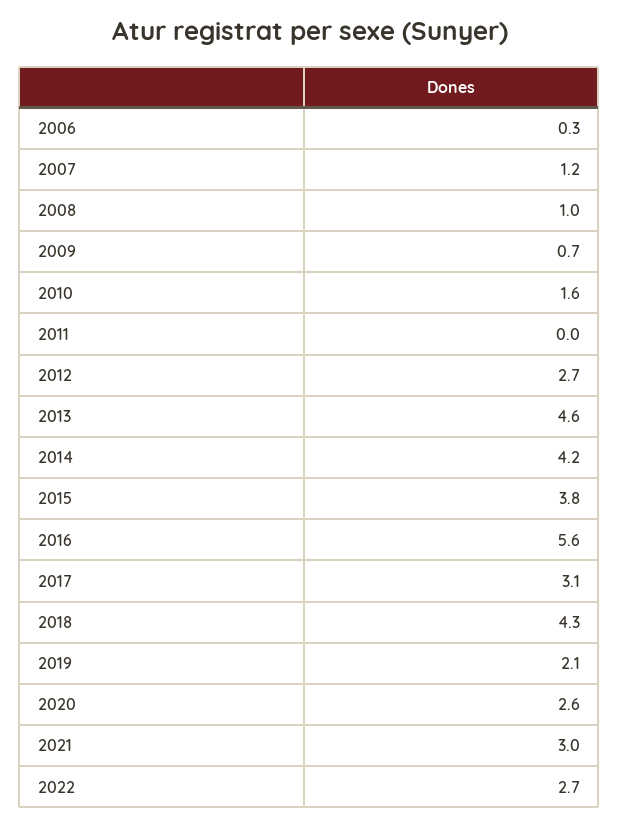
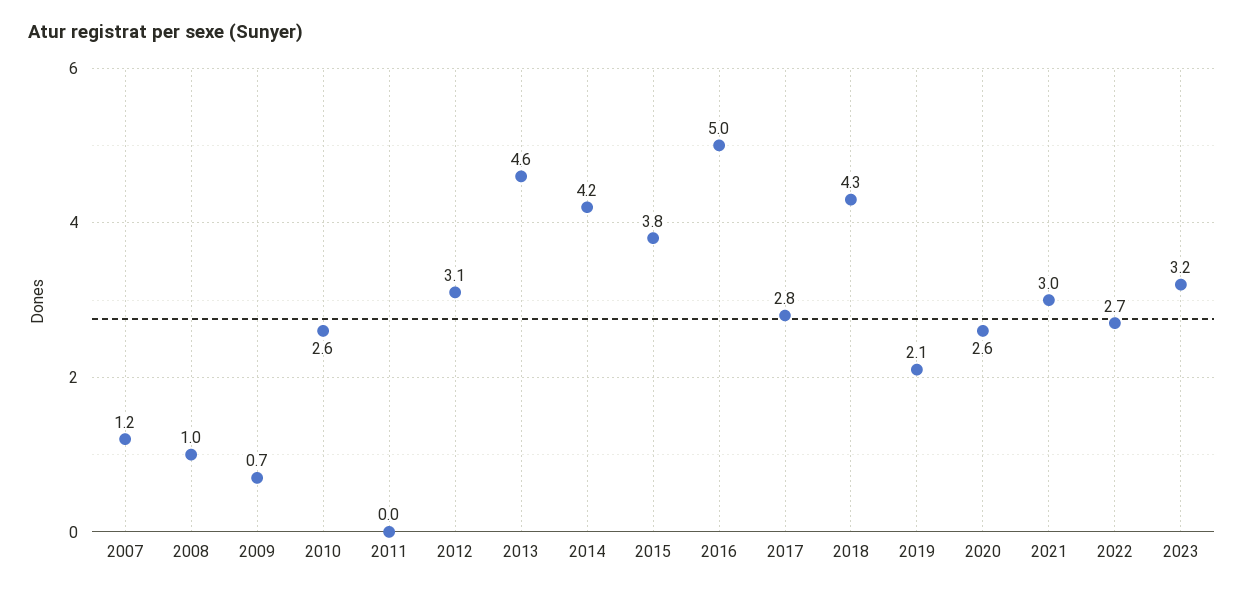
2006: 0.3 -> none
2010: 1.6 -> 2.6
2012: 2.7 -> 3.1
2016: 5.6 -> 5
2017: 3.1 -> 2.8
2023: none -> 3.2

